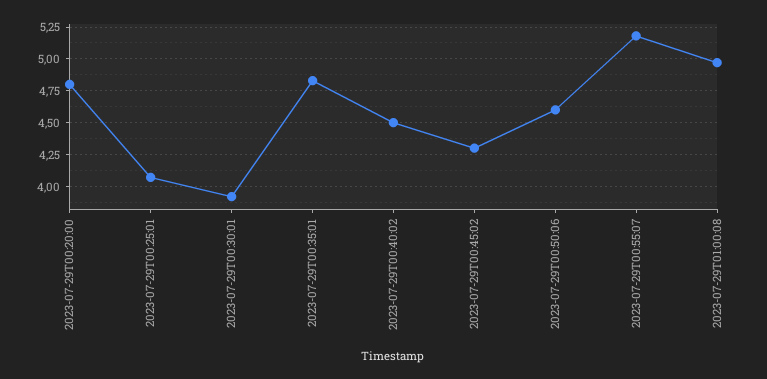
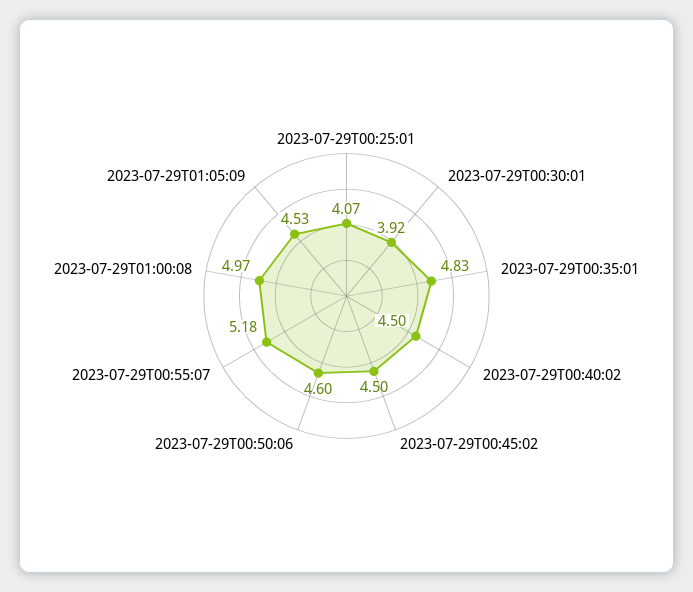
2023-07-29T00:20:00: 4.8 -> none
2023-07-29T00:45:02: 4.3 -> 4.5
2023-07-29T01:05:09: none -> 4.53

